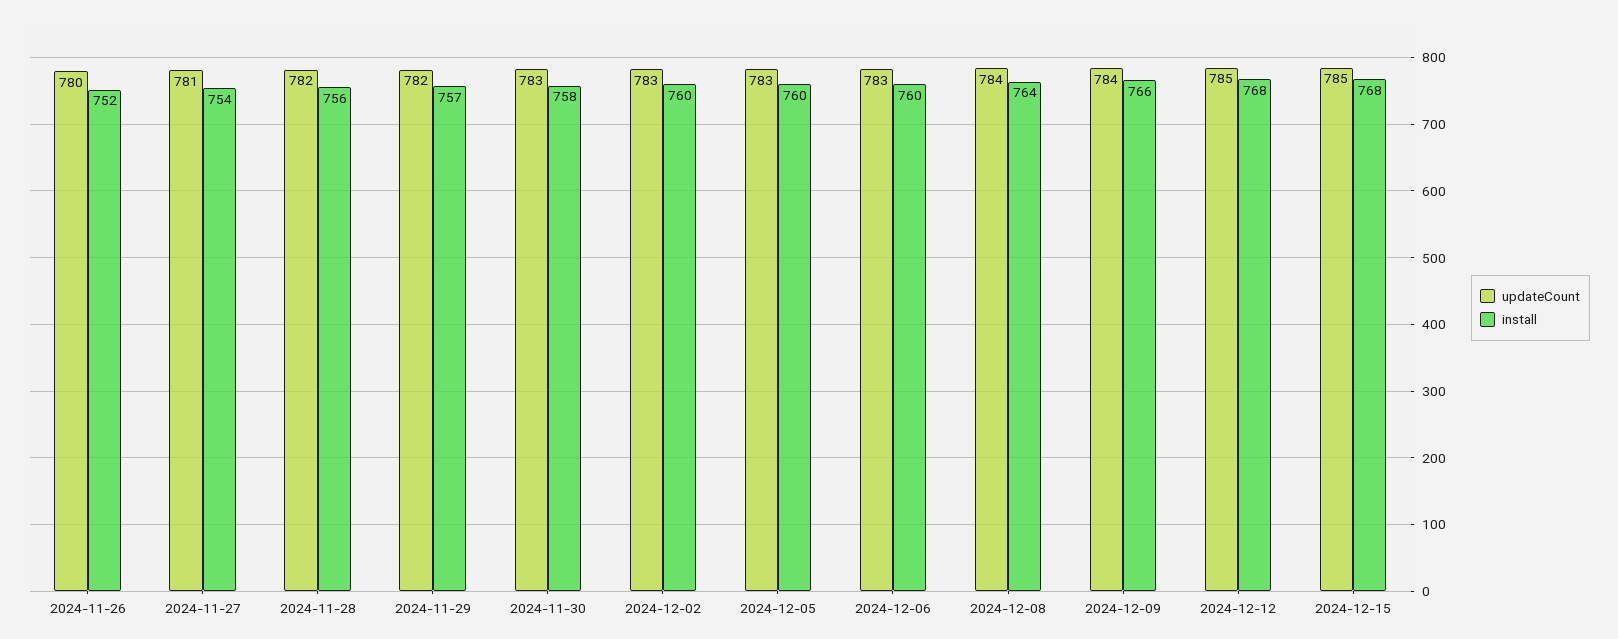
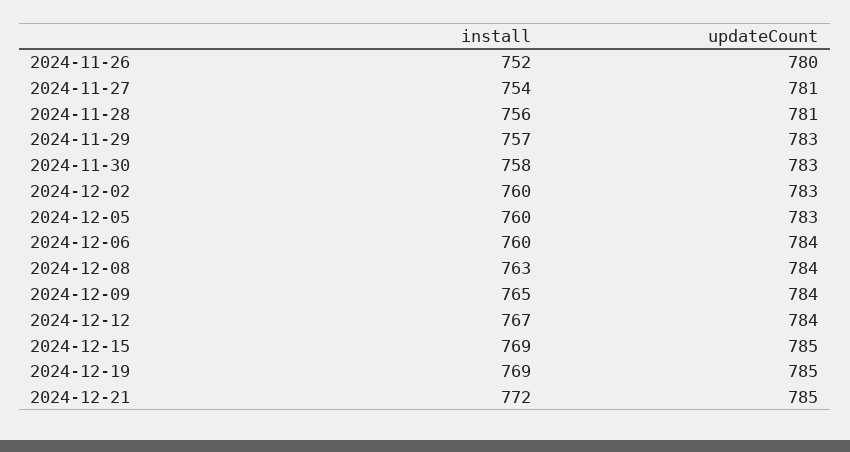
updateCount, 2024-11-28: 782 -> 781
updateCount, 2024-11-29: 782 -> 783
updateCount, 2024-12-06: 783 -> 784
install, 2024-12-08: 764 -> 763
install, 2024-12-09: 766 -> 765
updateCount, 2024-12-12: 785 -> 784
install, 2024-12-12: 768 -> 767
install, 2024-12-15: 768 -> 769
install, 2024-12-19: none -> 769
updateCount, 2024-12-19: none -> 785
install, 2024-12-21: none -> 772
updateCount, 2024-12-21: none -> 785

